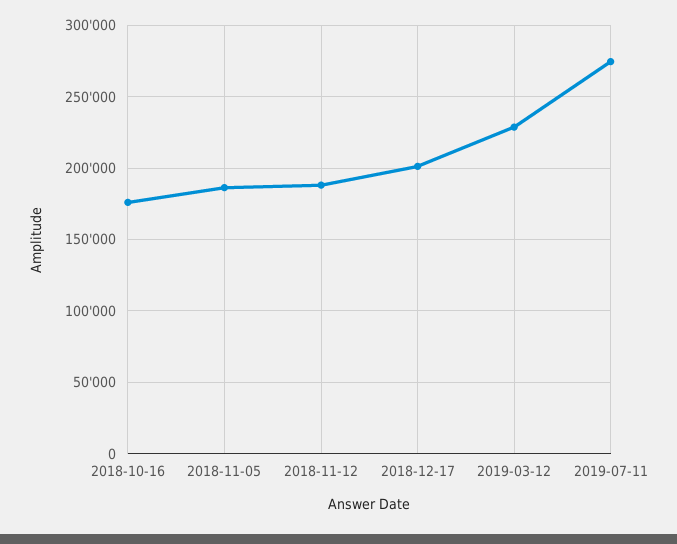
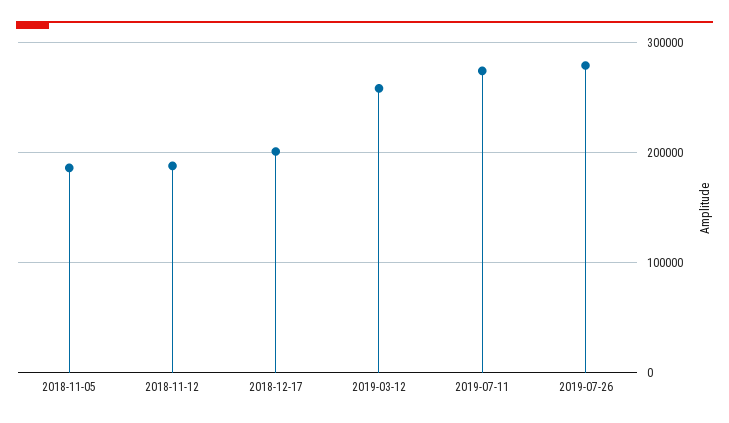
2018-10-16: 175000 -> none
2019-03-12: 230000 -> 260000
2019-07-26: none -> 280000

